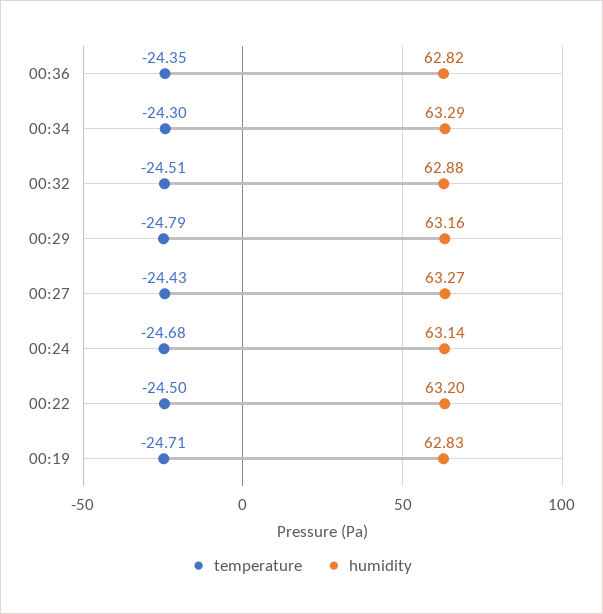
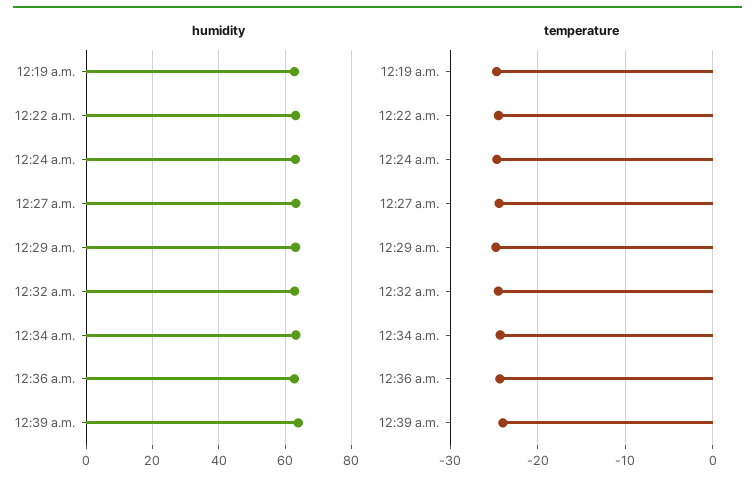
humidity, 12:39 a.m.: none -> 64
temperature, 12:39 a.m.: none -> -24

